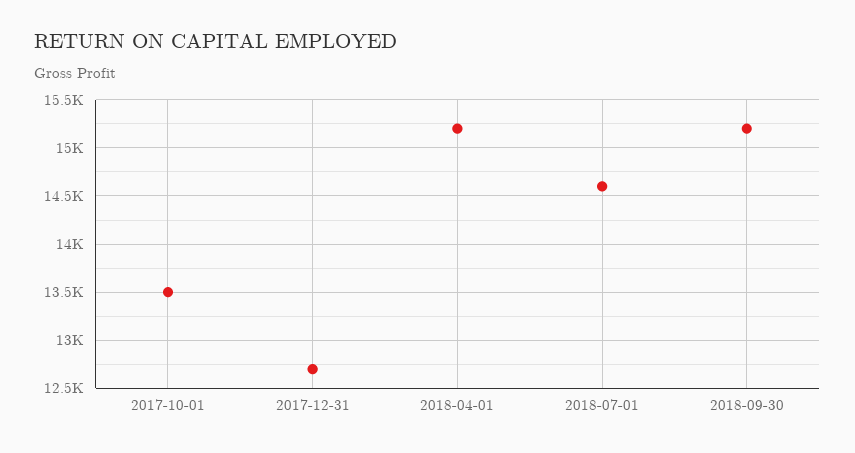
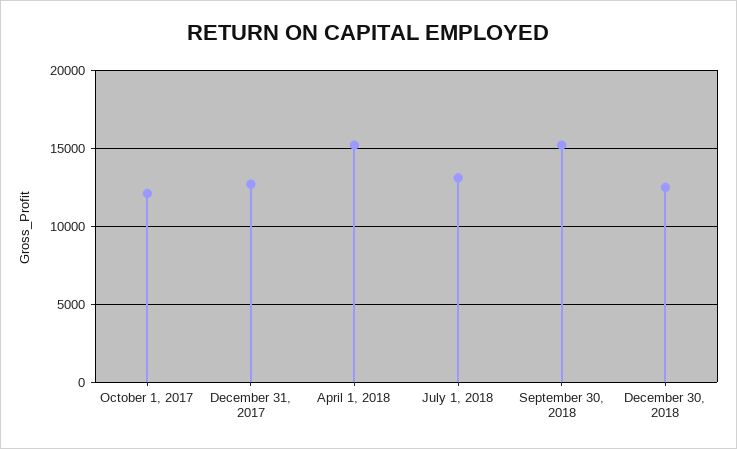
2017-10-01: 13500 -> 12000
2018-07-01: 14600 -> 13000
December 30, 2018: none -> 12500

